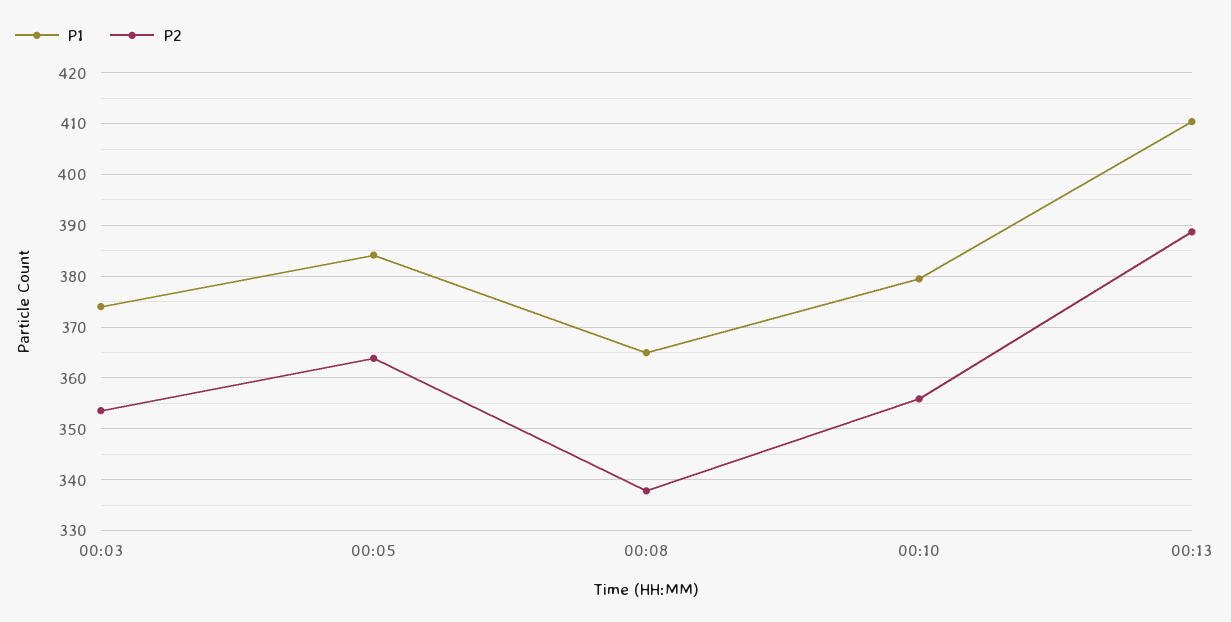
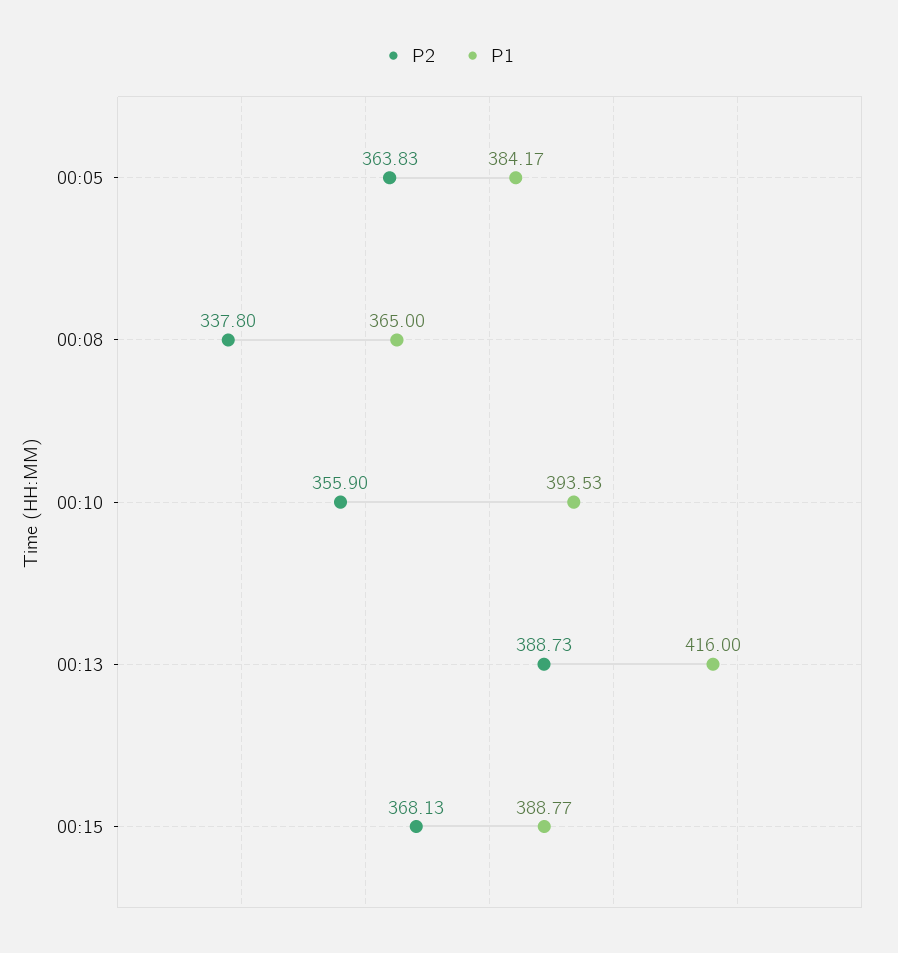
P1, 00:03: 374 -> none
P2, 00:03: 354 -> none
P1, 00:10: 380 -> 393.53
P1, 00:13: 410 -> 416
P2, 00:15: none -> 368.13
P1, 00:15: none -> 388.77

